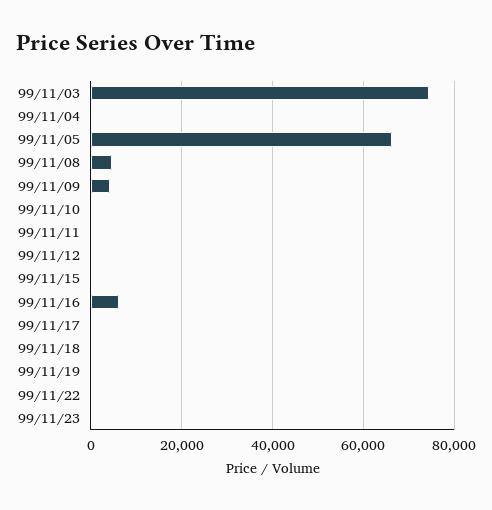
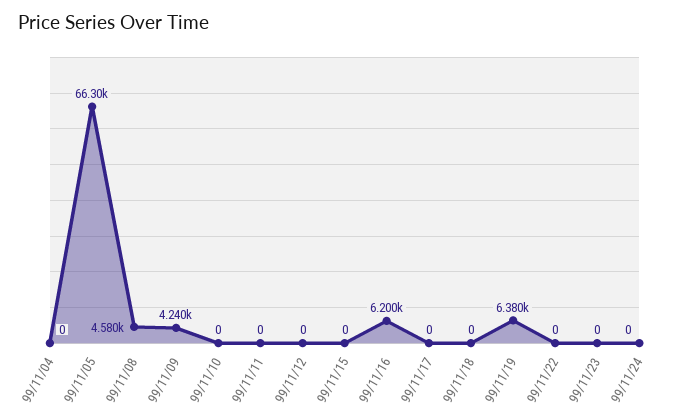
99/11/03: 74000 -> none
99/11/19: 0 -> 6380
99/11/24: none -> 0

